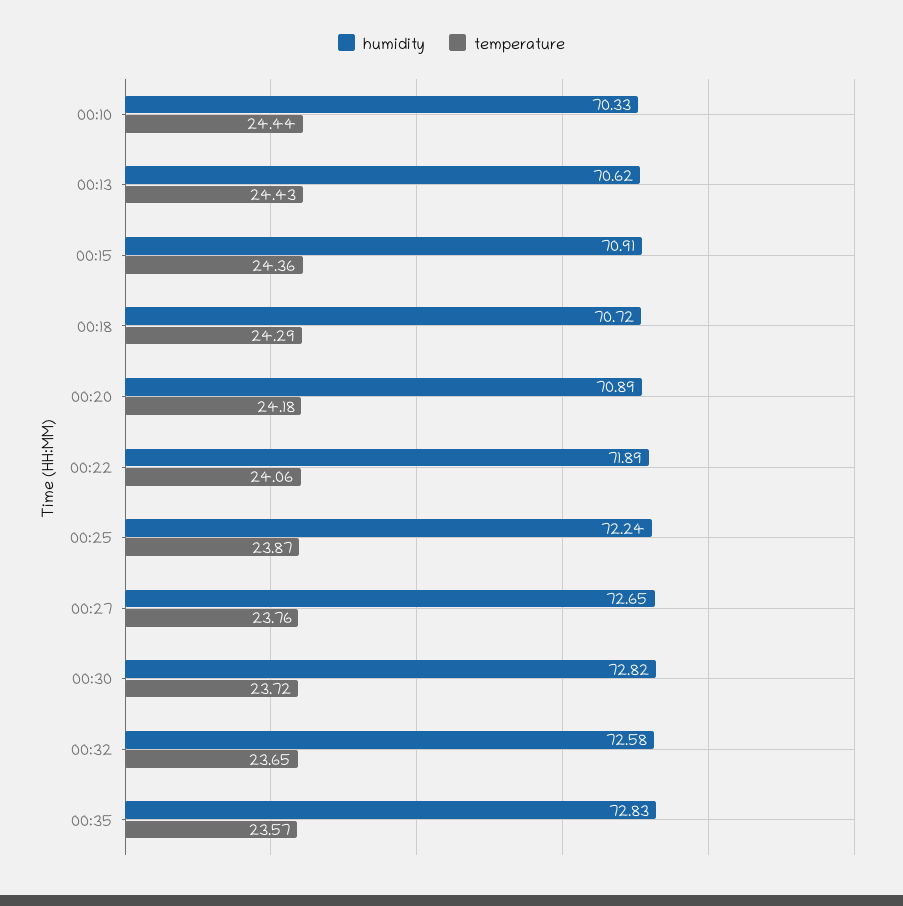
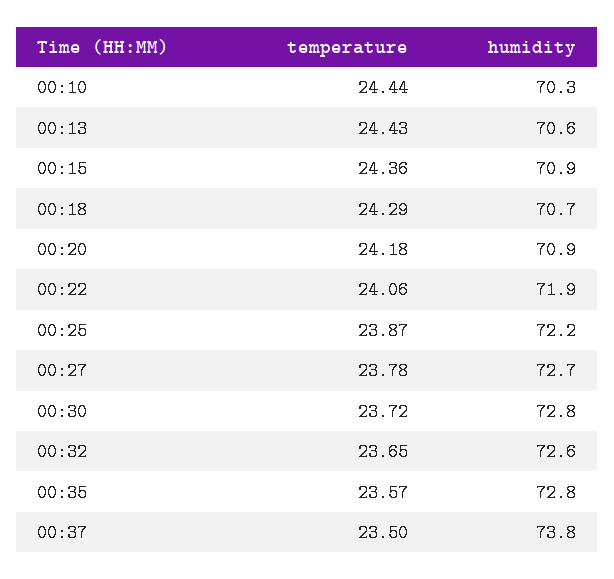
temperature, 00:27: 23.76 -> 23.78
temperature, 00:37: none -> 23.5
humidity, 00:37: none -> 73.8

